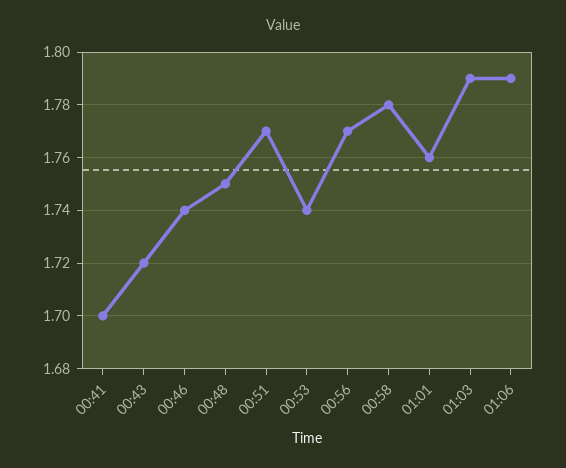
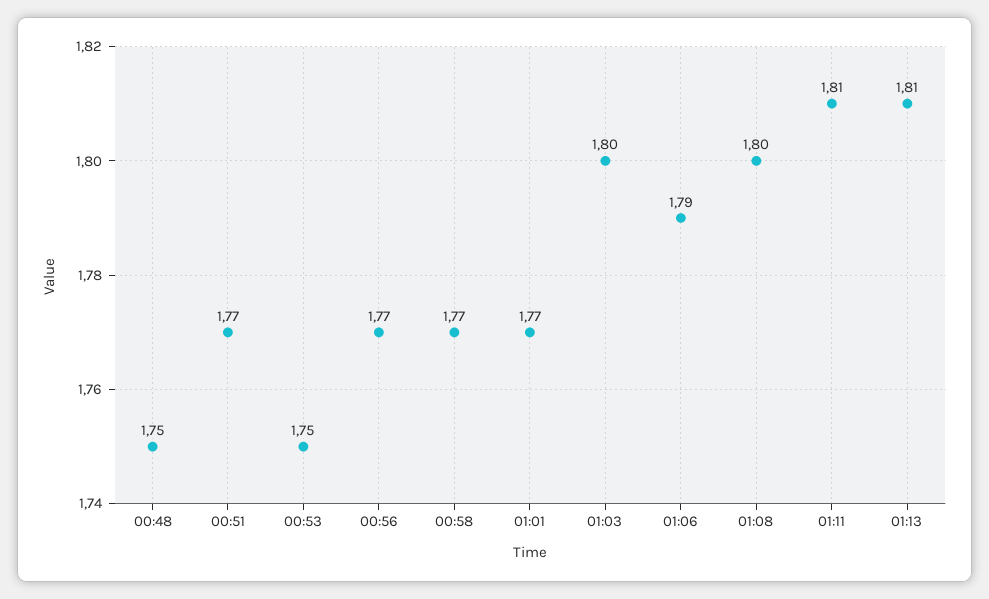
00:41: 1.7 -> none
00:43: 1.72 -> none
00:46: 1.74 -> none
00:53: 1.74 -> 1.75
00:58: 1.78 -> 1.77
01:01: 1.76 -> 1.77
01:03: 1.79 -> 1.8
01:08: none -> 1.8
01:11: none -> 1.81
01:13: none -> 1.81

